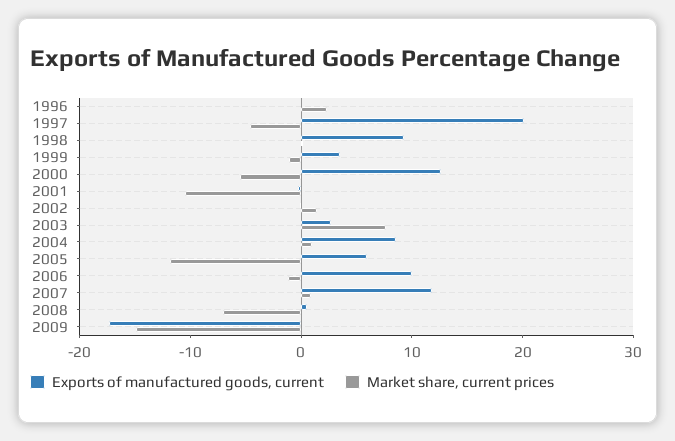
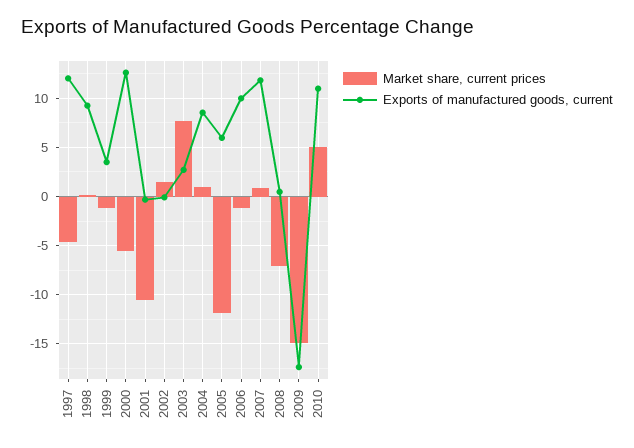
Exports of manufactured goods, current, 1996: 0 -> none
Market share, current prices, 1996: 2 -> none
Exports of manufactured goods, current, 1997: 20 -> 12
Market share, current prices, 2010: none -> 5
Exports of manufactured goods, current, 2010: none -> 11

